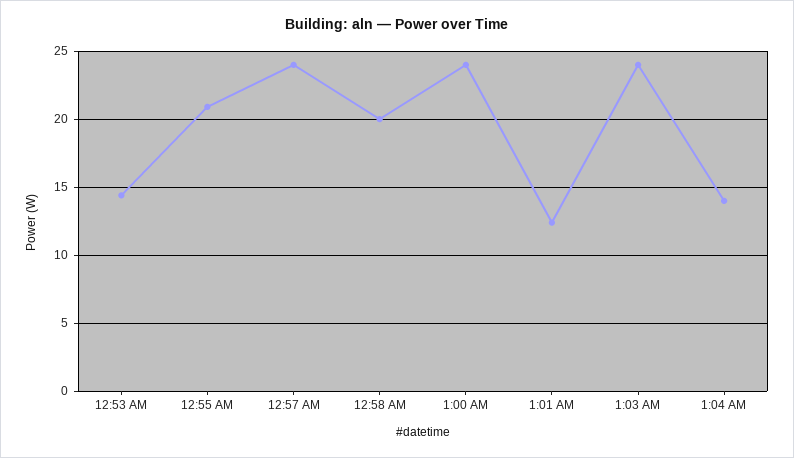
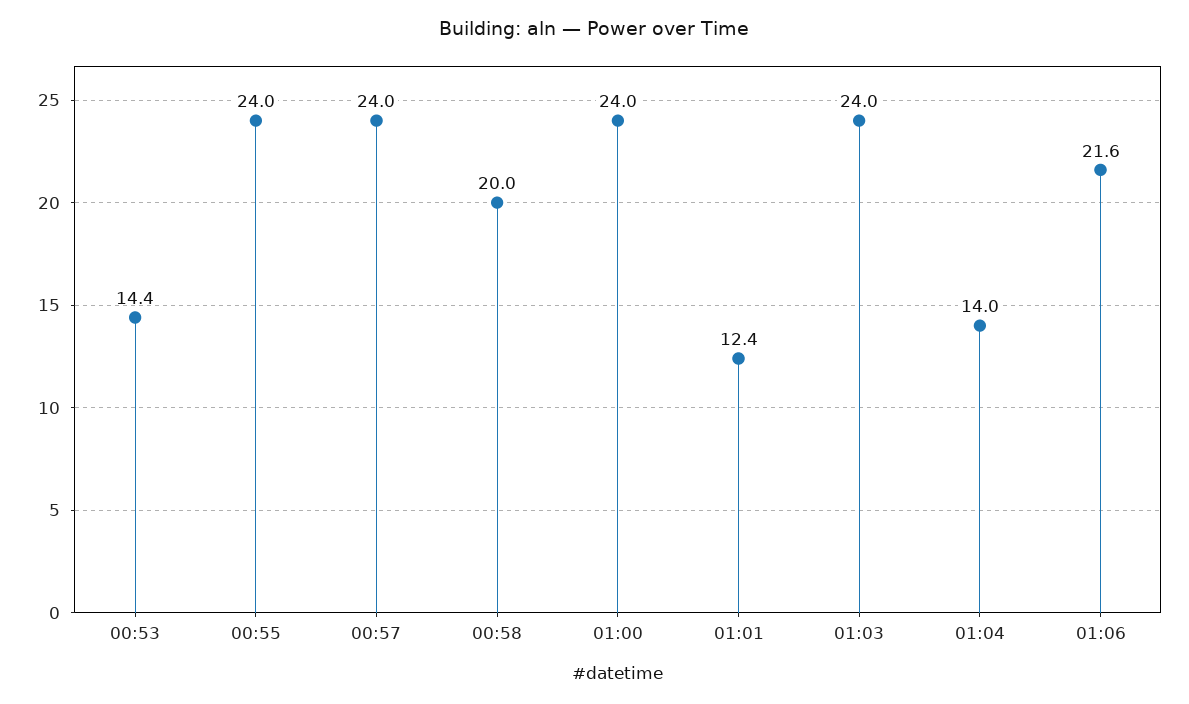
12:55 AM: 21 -> 24
01:06: none -> 21.6

